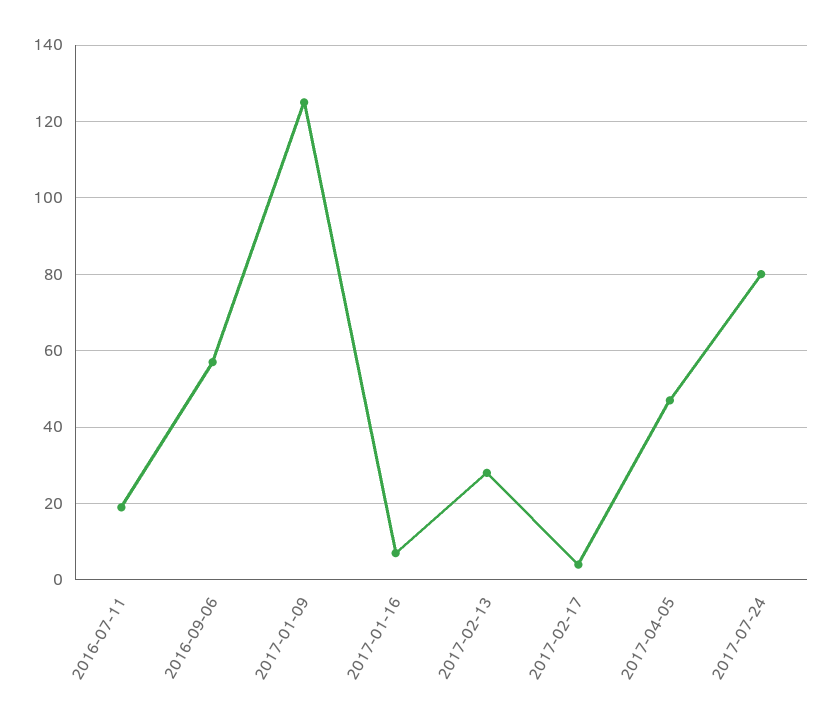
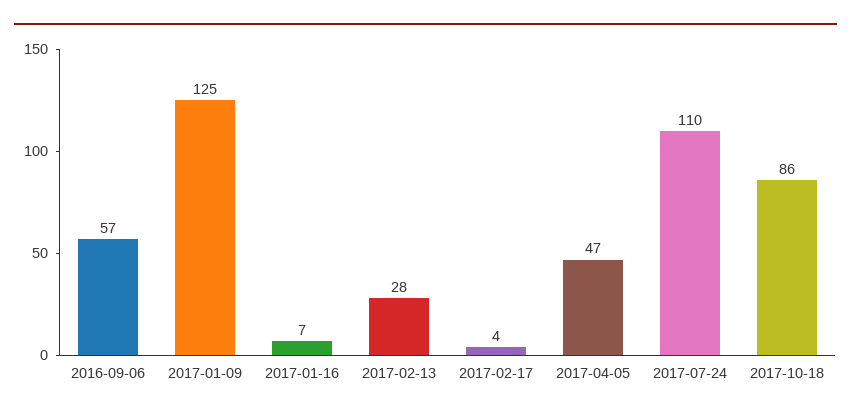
2016-07-11: 20 -> none
2017-07-24: 80 -> 110
2017-10-18: none -> 86

